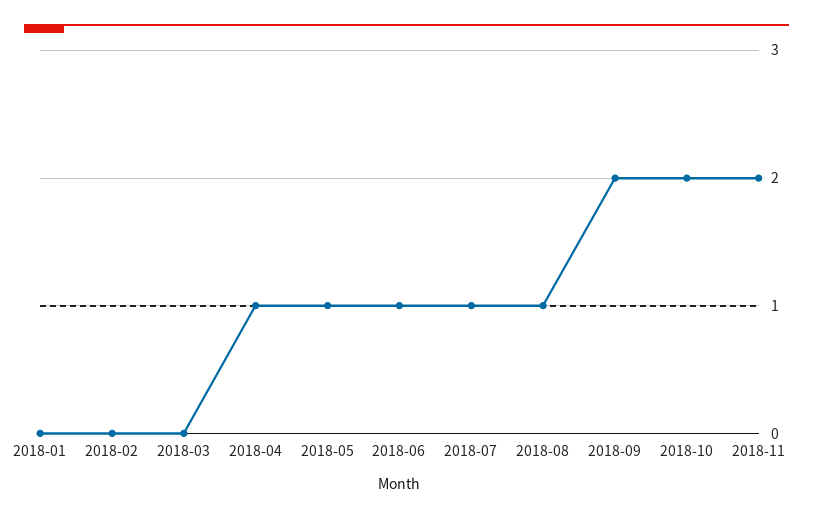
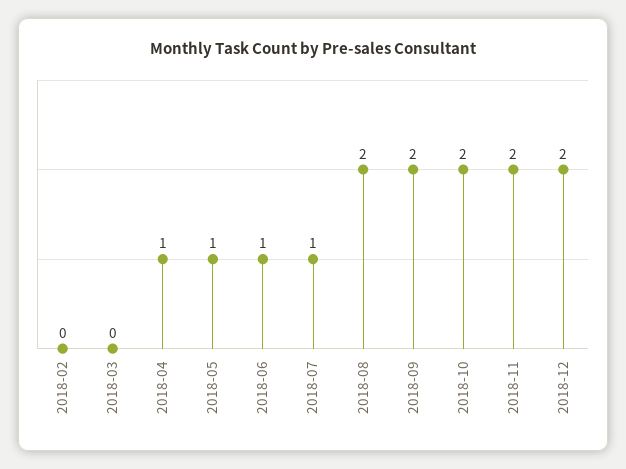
2018-01: 0 -> none
2018-08: 1 -> 2
2018-12: none -> 2

